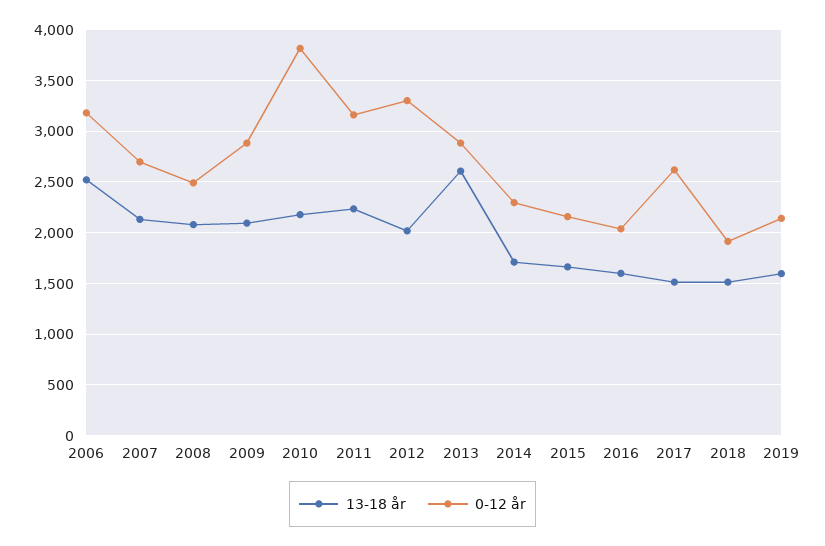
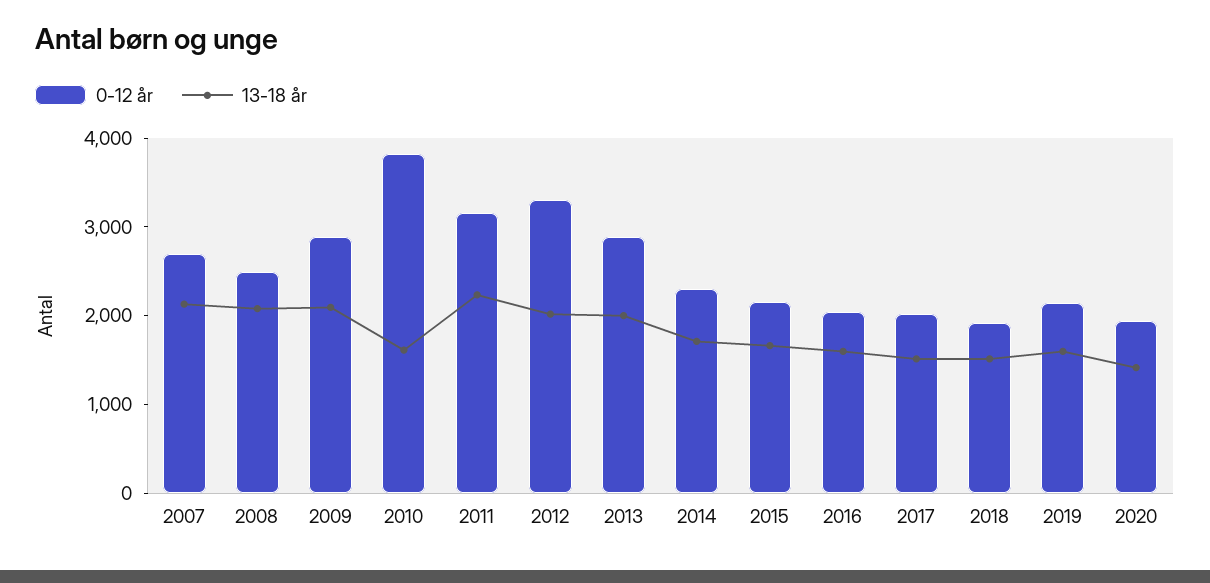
13-18 år, 2006: 2500 -> none
0-12 år, 2006: 3200 -> none
13-18 år, 2010: 2200 -> 1600
13-18 år, 2013: 2600 -> 2000
0-12 år, 2017: 2600 -> 2000
0-12 år, 2020: none -> 2000
13-18 år, 2020: none -> 1400

